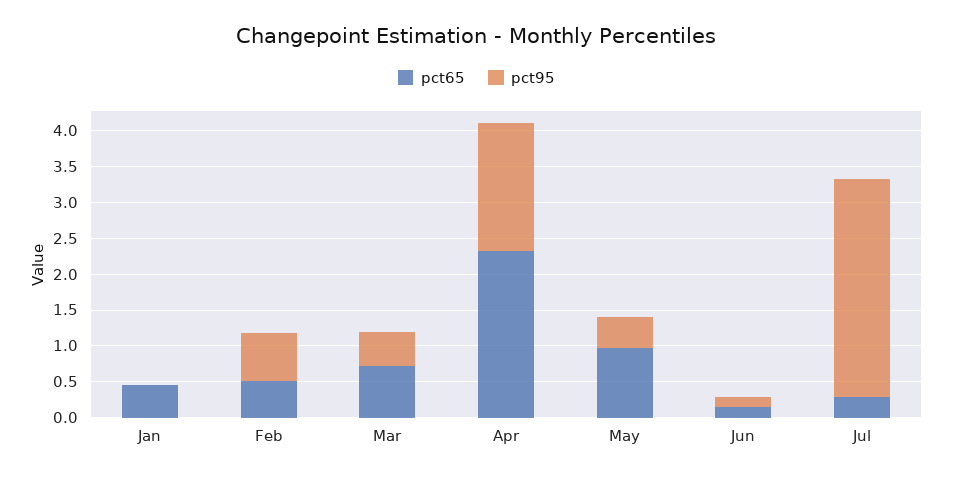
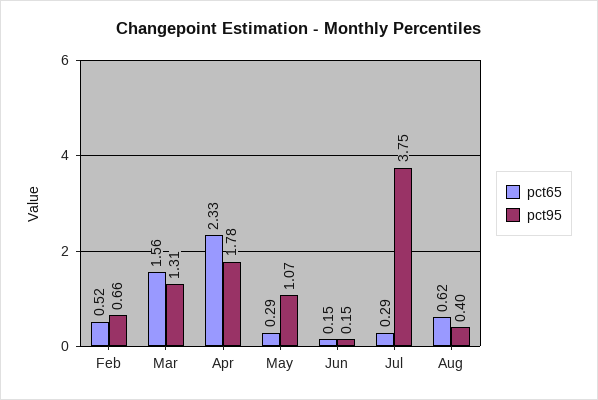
pct65, Jan: 0.5 -> none
pct95, Jan: 0 -> none
pct65, Mar: 0.75 -> 1.56
pct95, Mar: 0.5 -> 1.31
pct65, May: 1 -> 0.29
pct95, May: 0.5 -> 1.07
pct95, Jul: 3 -> 3.75
pct65, Aug: none -> 0.62
pct95, Aug: none -> 0.4

